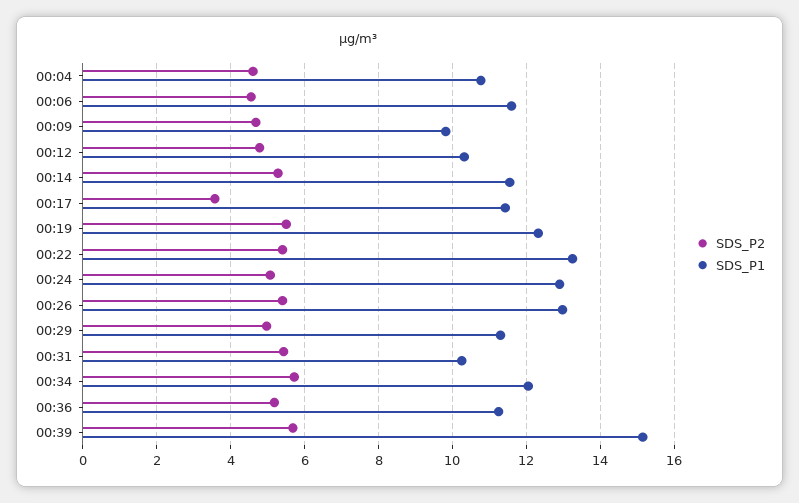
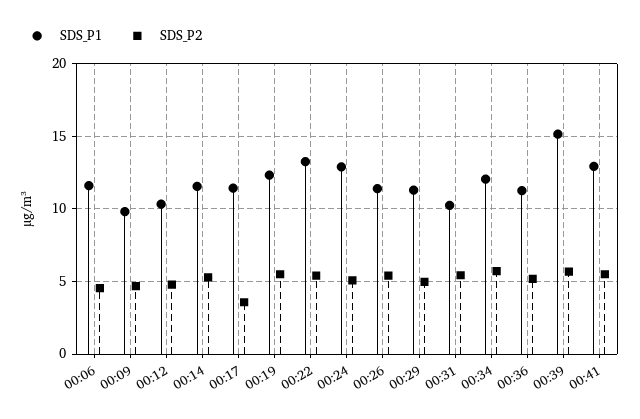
SDS_P2, 00:04: 4.6 -> none
SDS_P1, 00:04: 10.8 -> none
SDS_P1, 00:26: 13 -> 11.5
SDS_P1, 00:41: none -> 13
SDS_P2, 00:41: none -> 5.5

